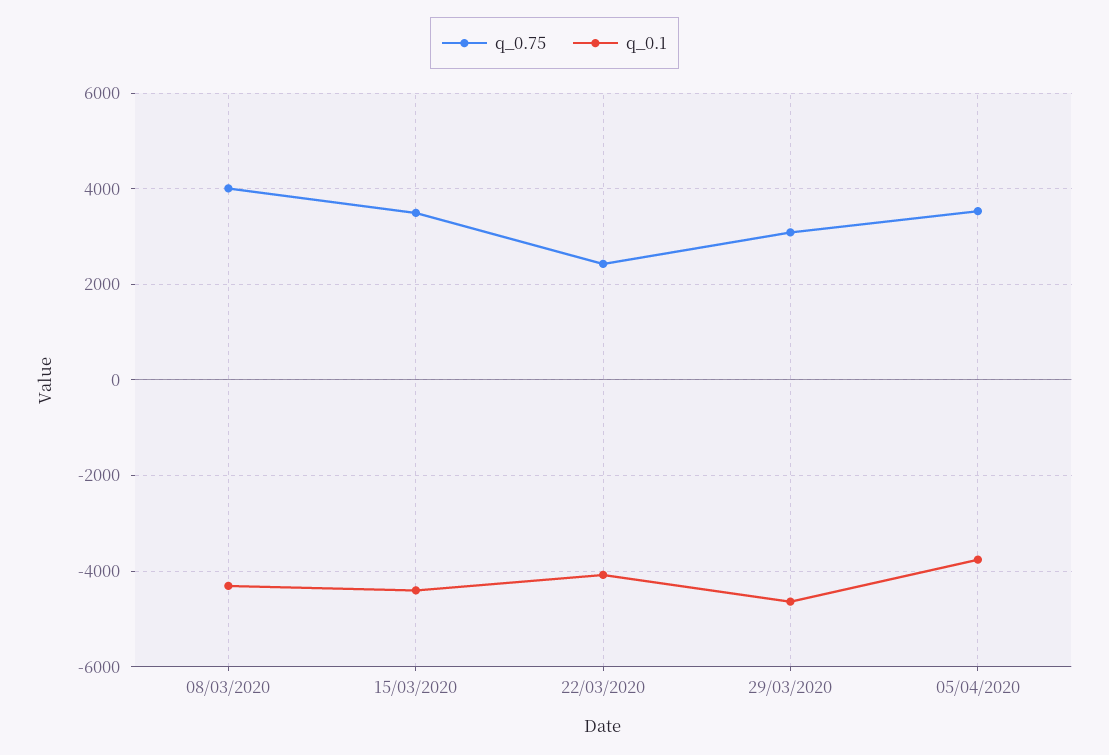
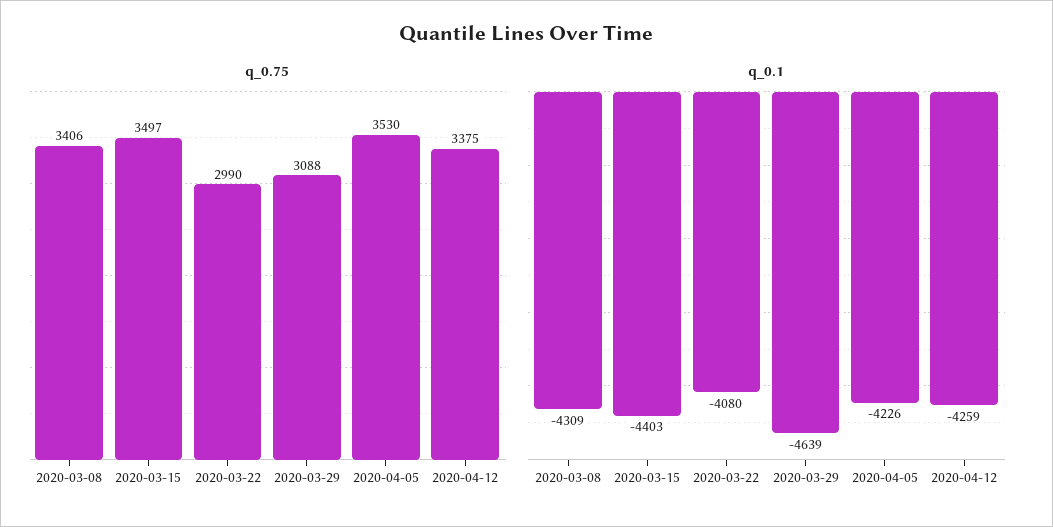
q_0.75, 08/03/2020: 4000 -> 3406
q_0.75, 22/03/2020: 2400 -> 2990
q_0.1, 05/04/2020: -3800 -> -4226
q_0.75, 2020-04-12: none -> 3375
q_0.1, 2020-04-12: none -> -4259

